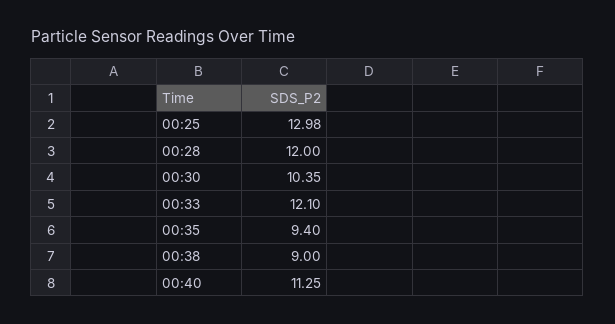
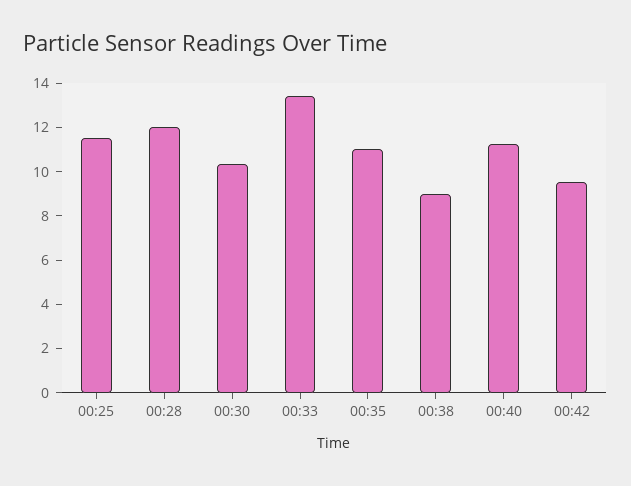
00:25: 12.98 -> 11.5
00:33: 12.1 -> 13.5
00:35: 9.4 -> 11
00:42: none -> 9.5

